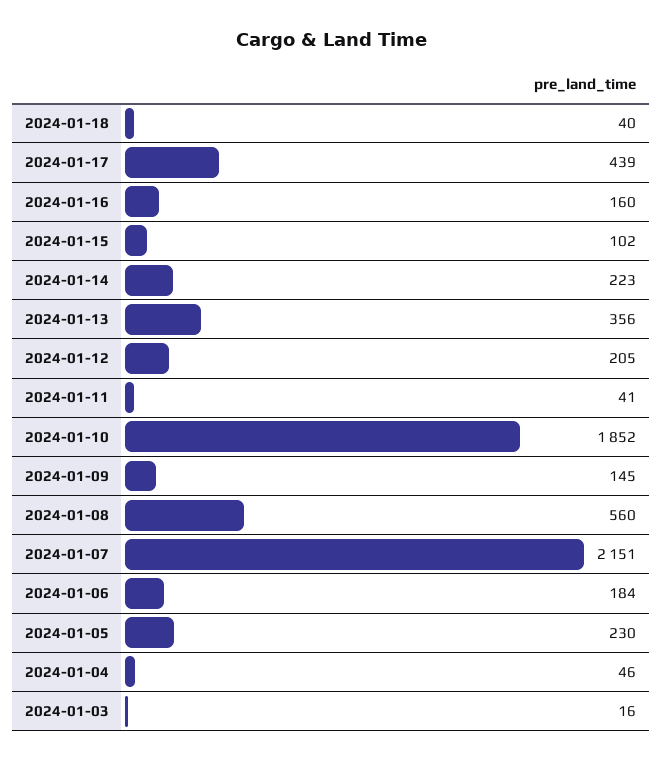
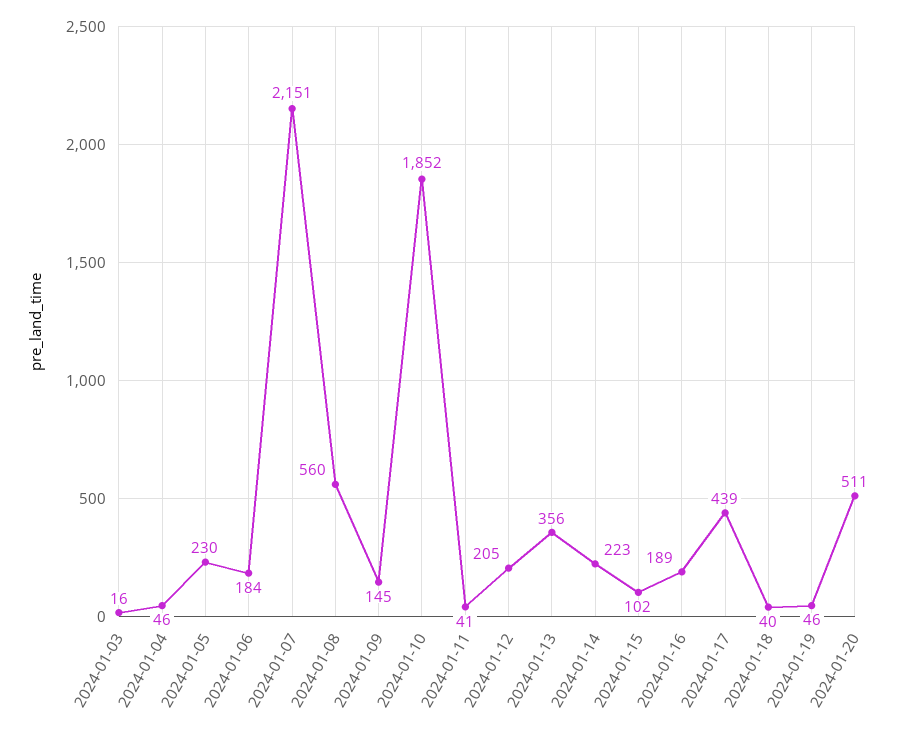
2024-01-16: 160 -> 189
2024-01-19: none -> 46
2024-01-20: none -> 511

